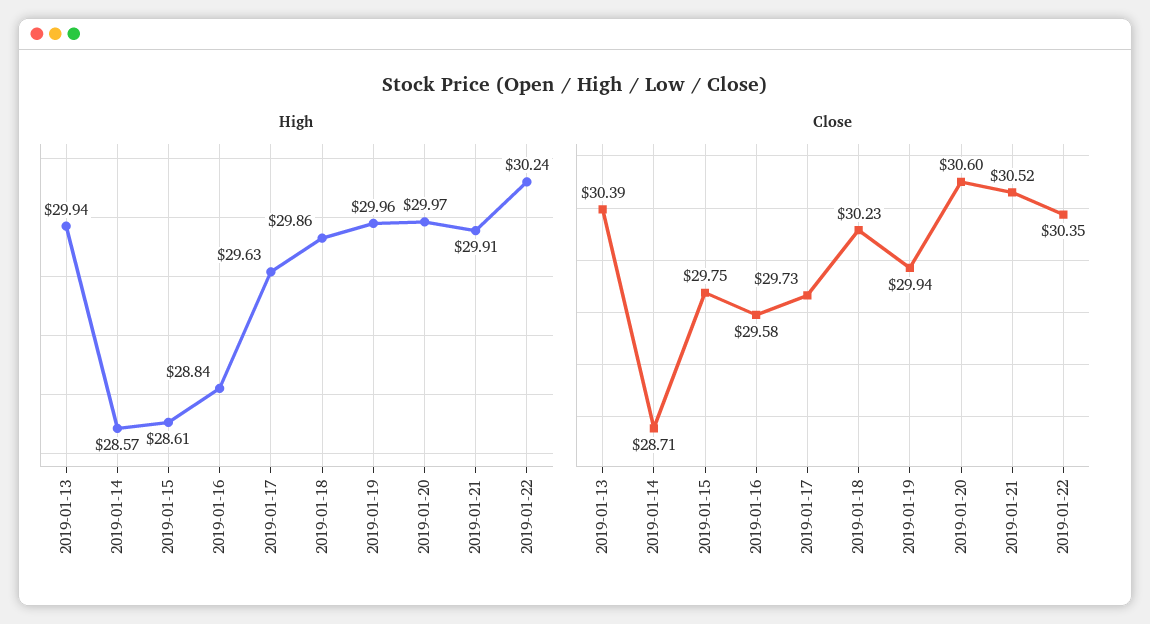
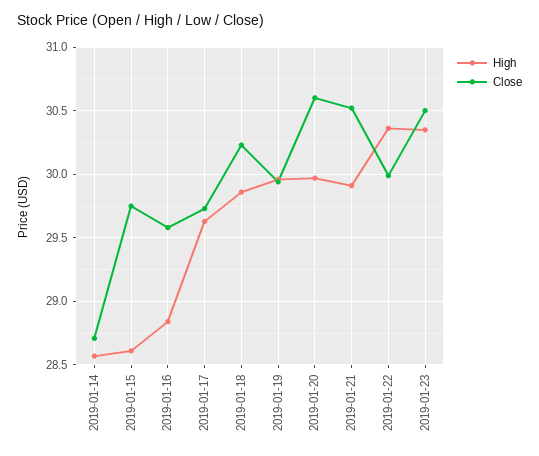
High, 2019-01-13: 29.94 -> none
High, 2019-01-22: 30.24 -> 30.35
Close, 2019-01-13: 30.39 -> none
Close, 2019-01-22: 30.35 -> 30
High, 2019-01-23: none -> 30.35
Close, 2019-01-23: none -> 30.5

